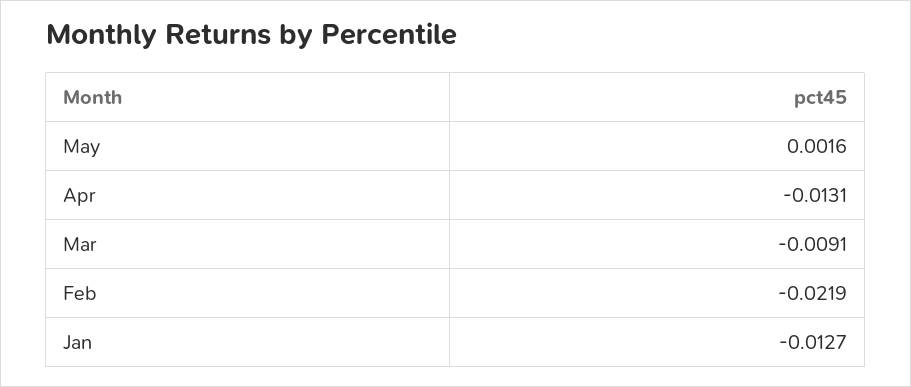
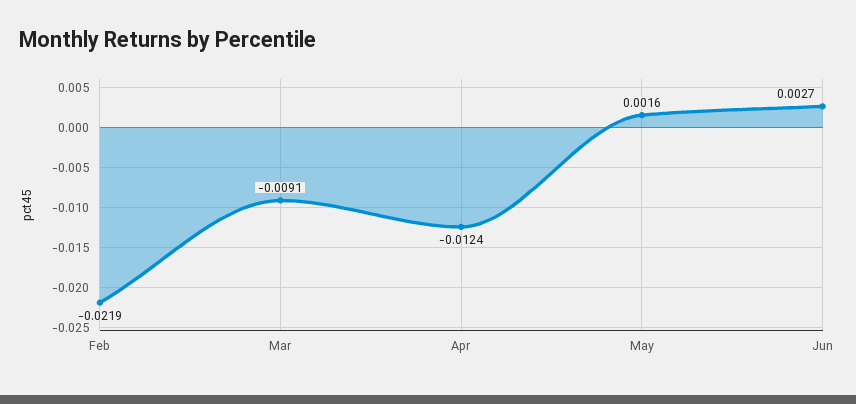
Apr: -0.0131 -> -0.0124
Jan: -0.0127 -> none
Jun: none -> 0.0027

